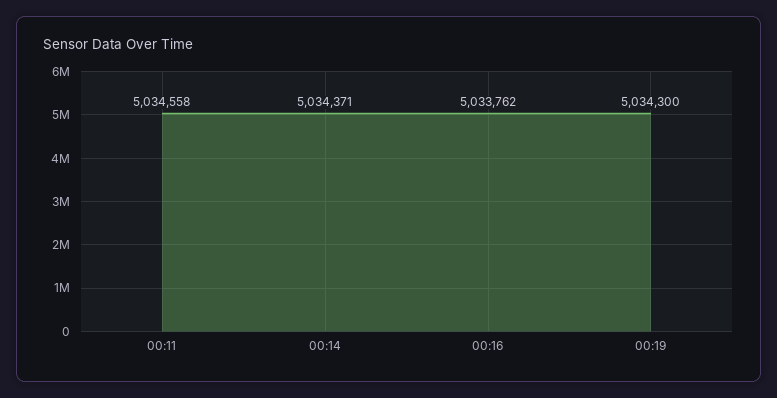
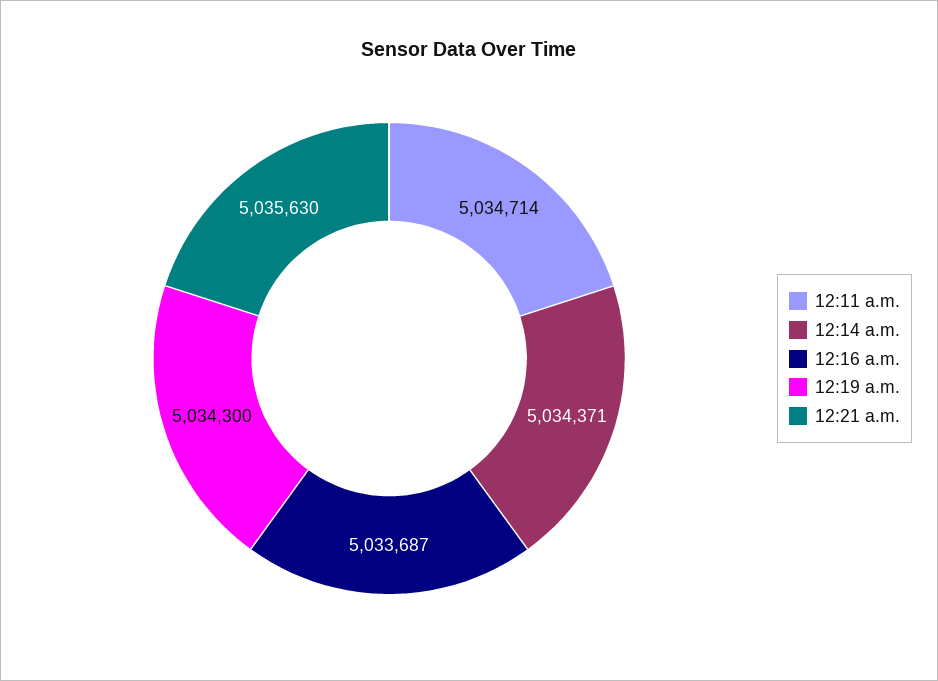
00:11: 5034558 -> 5034714
00:16: 5033762 -> 5033687
12:21 a.m.: none -> 5035630

